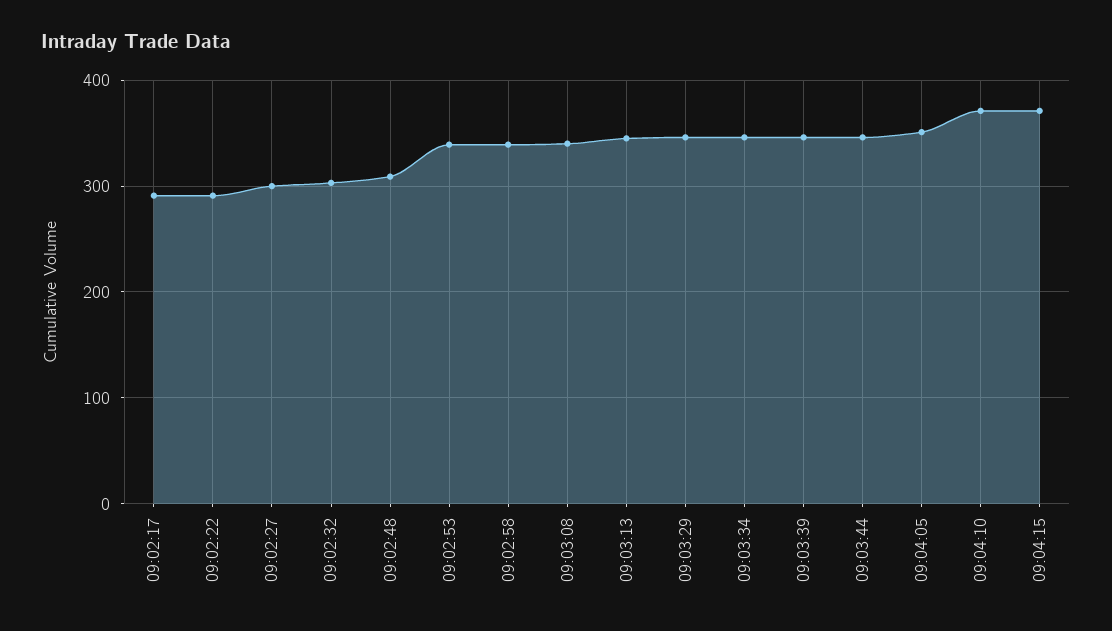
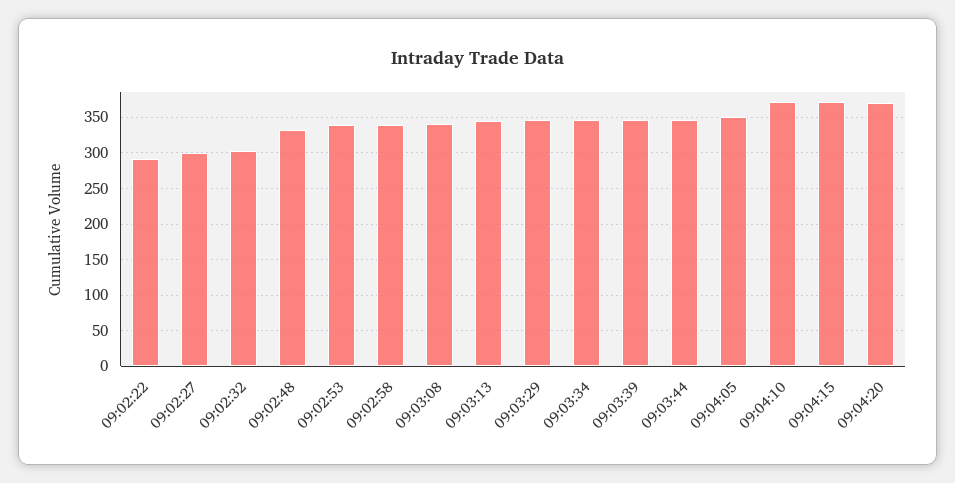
09:02:17: 290 -> none
09:02:48: 310 -> 330
09:04:20: none -> 370

